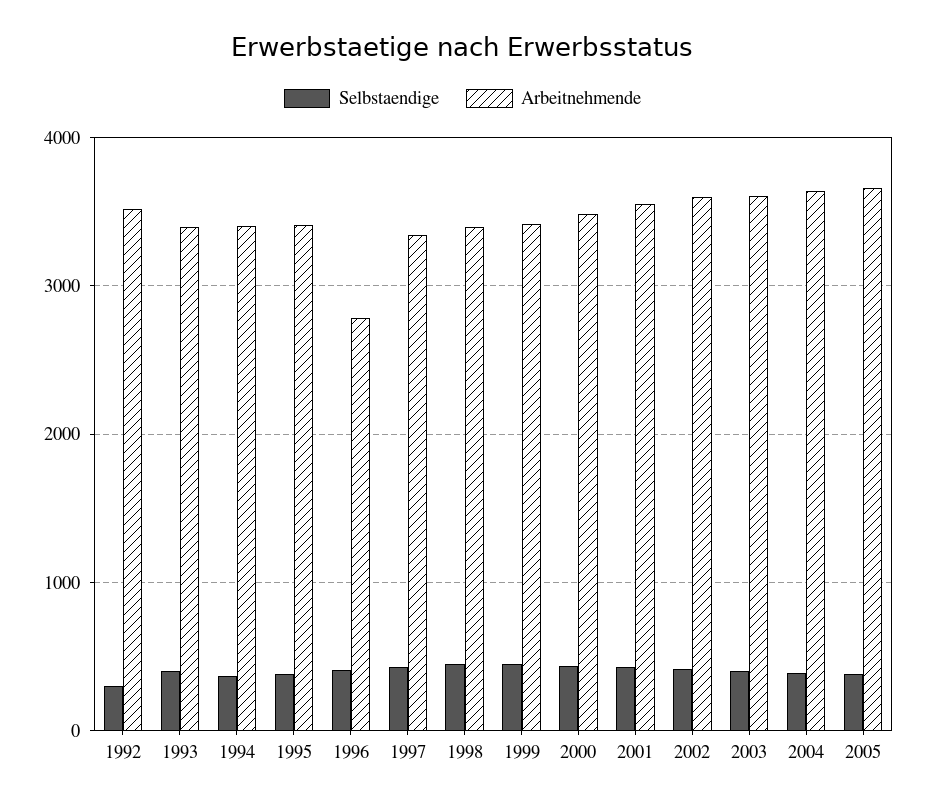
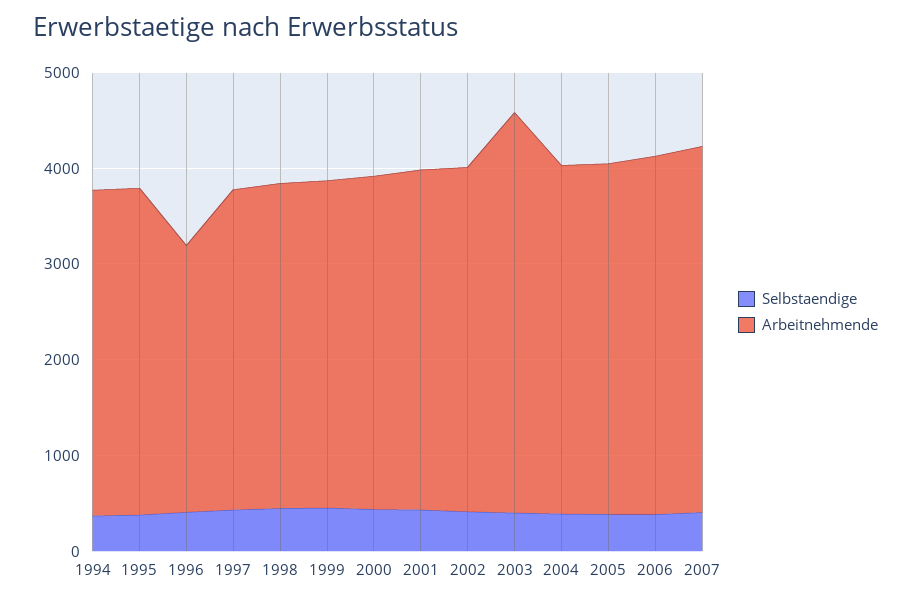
Selbstaendige, 1992: 300 -> none
Arbeitnehmende, 1992: 3500 -> none
Selbstaendige, 1993: 400 -> none
Arbeitnehmende, 1993: 3400 -> none
Arbeitnehmende, 2003: 3600 -> 4200
Selbstaendige, 2006: none -> 400
Arbeitnehmende, 2006: none -> 3800
Selbstaendige, 2007: none -> 400
Arbeitnehmende, 2007: none -> 3800

